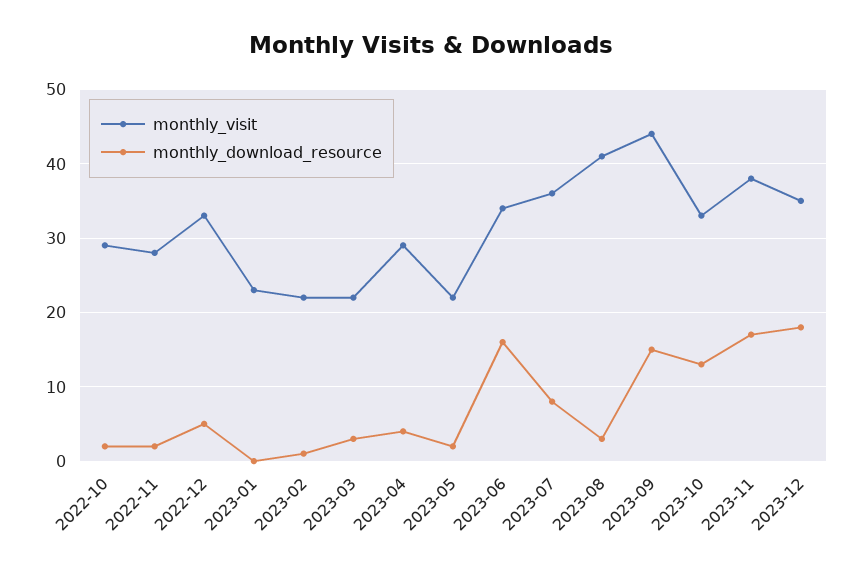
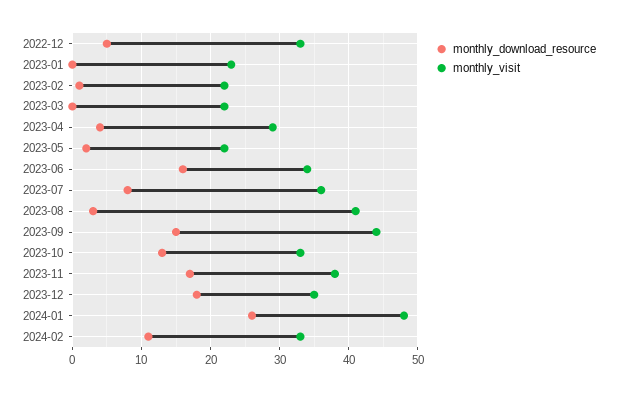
monthly_visit, 2022-10: 29 -> none
monthly_download_resource, 2022-10: 2 -> none
monthly_visit, 2022-11: 28 -> none
monthly_download_resource, 2022-11: 2 -> none
monthly_download_resource, 2023-03: 3 -> 0
monthly_download_resource, 2024-01: none -> 26
monthly_visit, 2024-01: none -> 48
monthly_download_resource, 2024-02: none -> 11
monthly_visit, 2024-02: none -> 33

